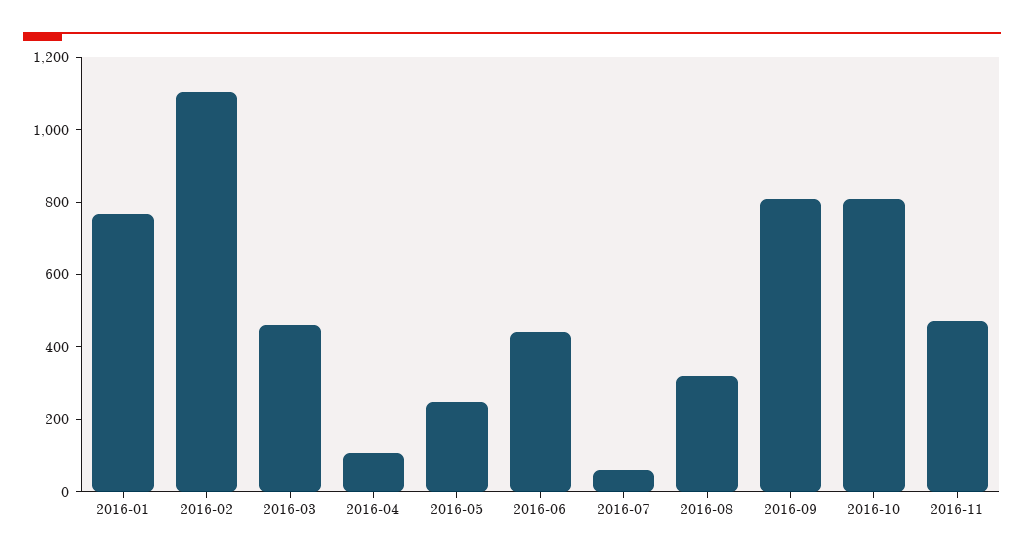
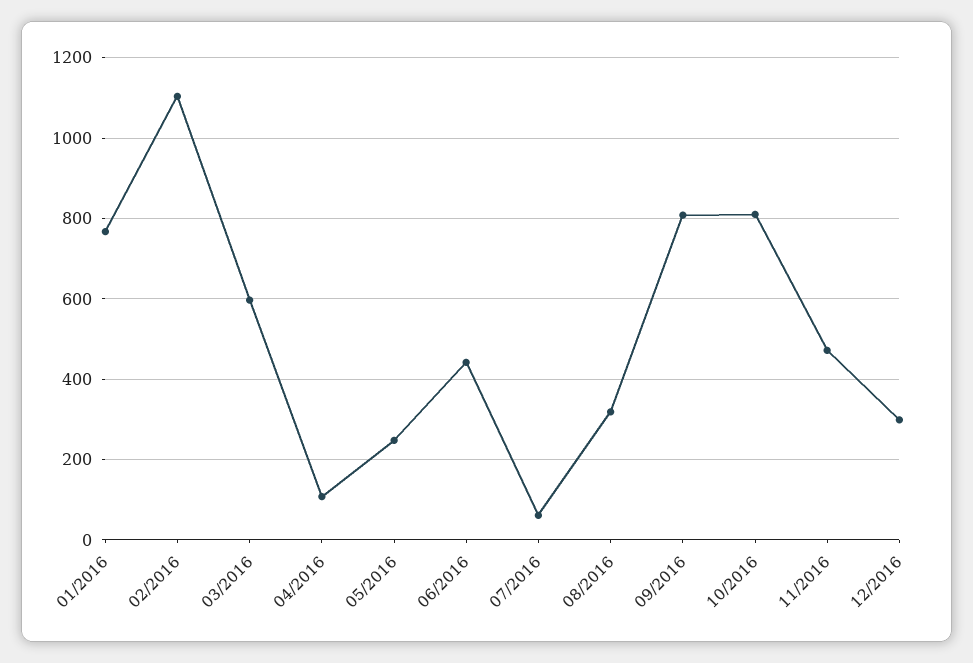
2016-03: 450 -> 600
12/2016: none -> 300

